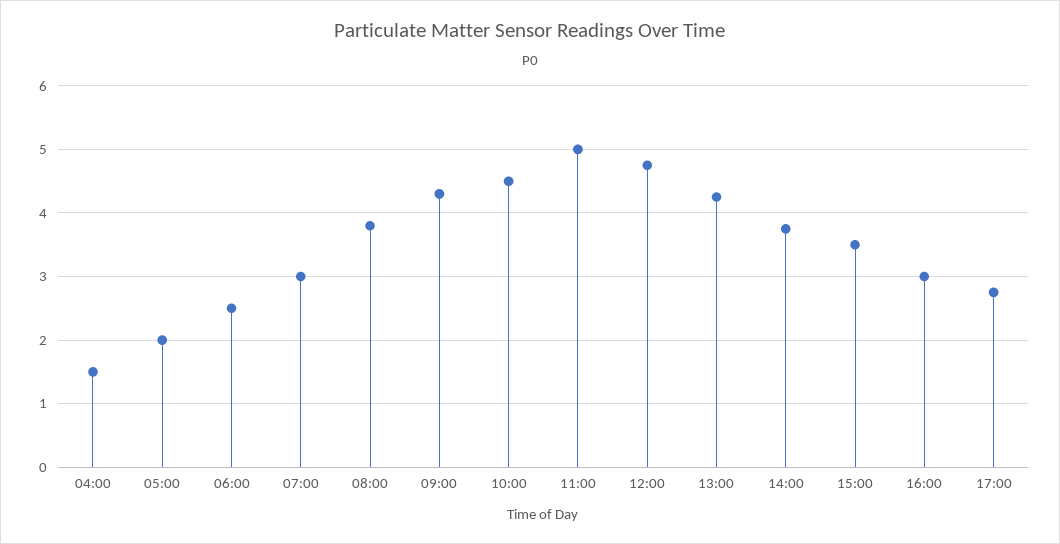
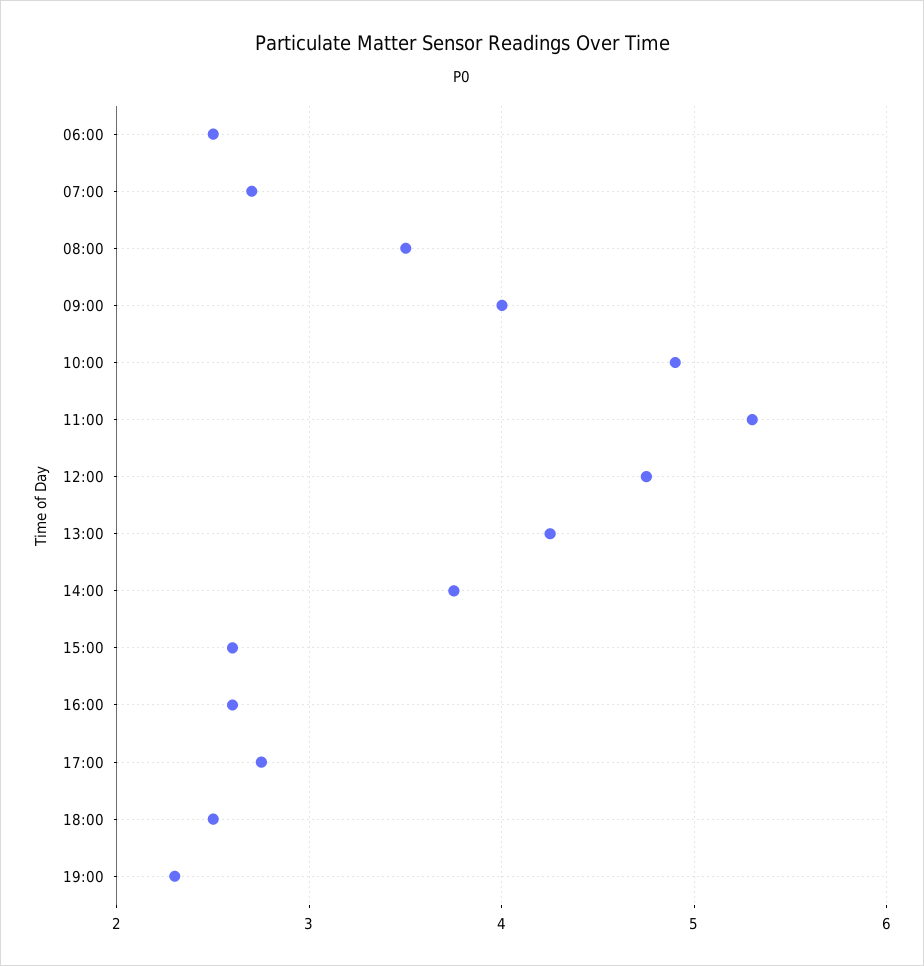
04:00: 1.5 -> none
05:00: 2 -> none
07:00: 3 -> 2.7
08:00: 3.8 -> 3.5
09:00: 4.3 -> 4
10:00: 4.5 -> 4.9
11:00: 5 -> 5.3
15:00: 3.5 -> 2.6
16:00: 3 -> 2.6
18:00: none -> 2.5
19:00: none -> 2.3

